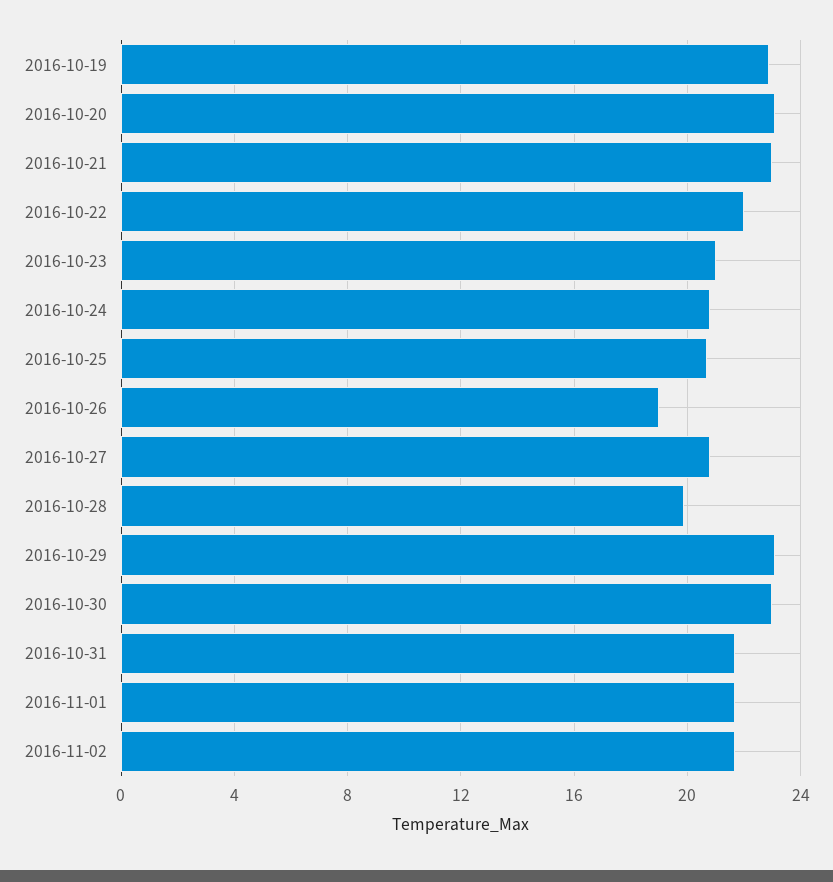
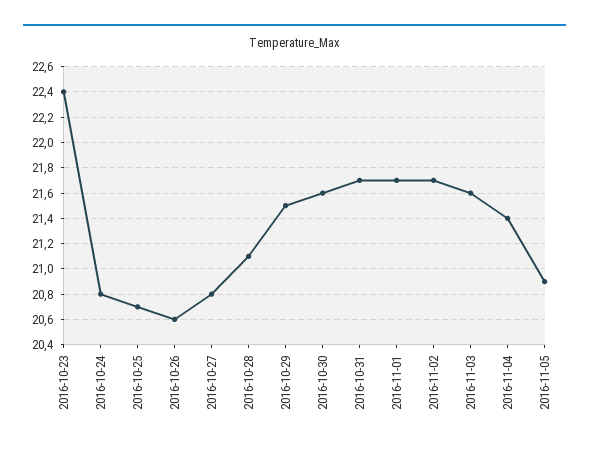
2016-10-19: 23 -> none
2016-10-20: 23 -> none
2016-10-21: 23 -> none
2016-10-22: 22 -> none
2016-10-23: 21 -> 22.4
2016-10-26: 19 -> 20.6
2016-10-28: 20 -> 21.1
2016-10-29: 23 -> 21.5
2016-10-30: 23 -> 21.6
2016-11-03: none -> 21.6
2016-11-04: none -> 21.4
2016-11-05: none -> 20.9

